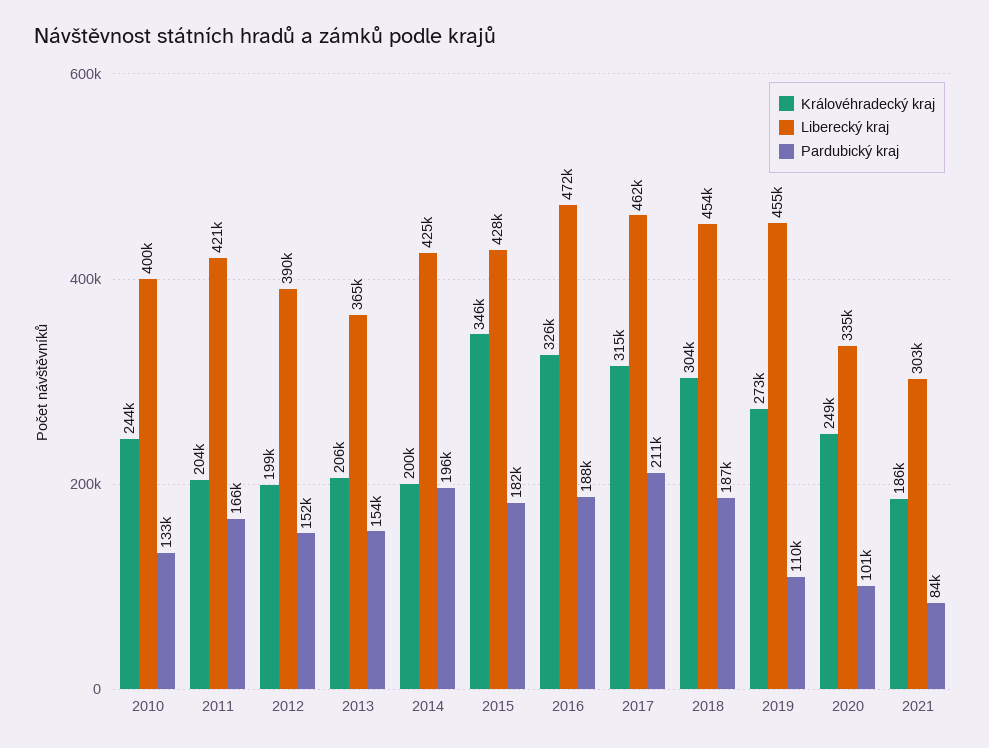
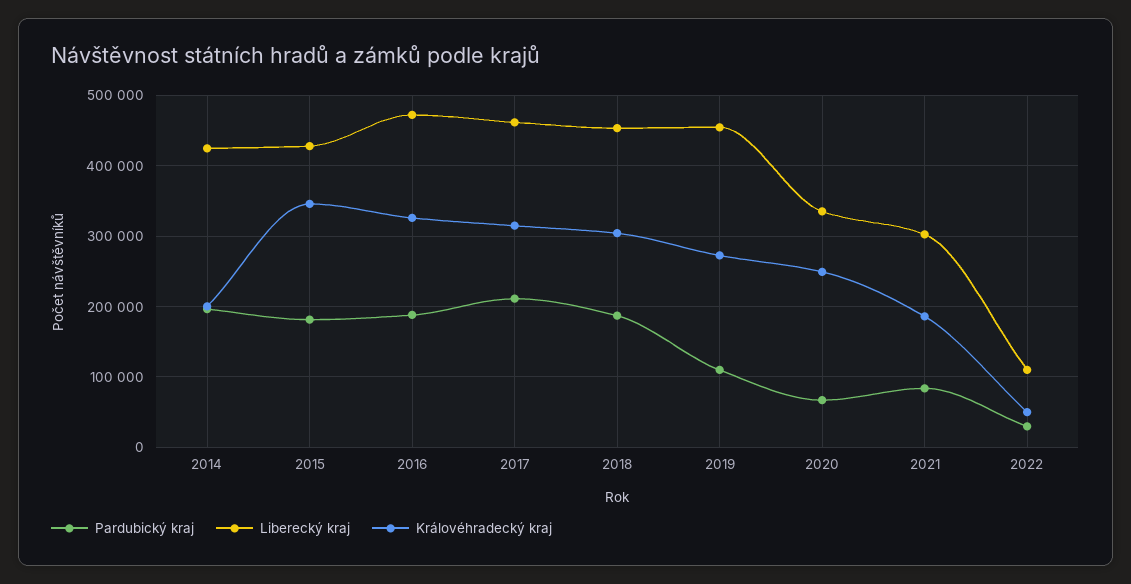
Královéhradecký kraj, 2010: 244000 -> none
Liberecký kraj, 2010: 400000 -> none
Pardubický kraj, 2010: 133000 -> none
Královéhradecký kraj, 2011: 204000 -> none
Liberecký kraj, 2011: 421000 -> none
Pardubický kraj, 2011: 166000 -> none
Královéhradecký kraj, 2012: 199000 -> none
Liberecký kraj, 2012: 390000 -> none
Pardubický kraj, 2012: 152000 -> none
Královéhradecký kraj, 2013: 206000 -> none
Liberecký kraj, 2013: 365000 -> none
Pardubický kraj, 2013: 154000 -> none
Pardubický kraj, 2020: 101000 -> 70000
Pardubický kraj, 2022: none -> 30000
Liberecký kraj, 2022: none -> 110000
Královéhradecký kraj, 2022: none -> 50000

